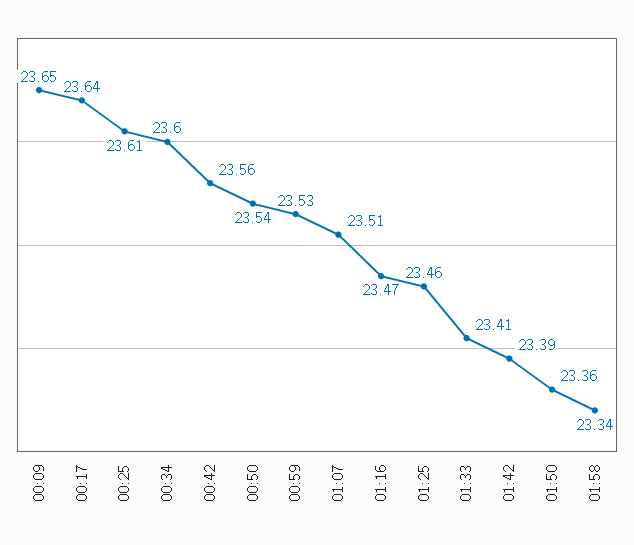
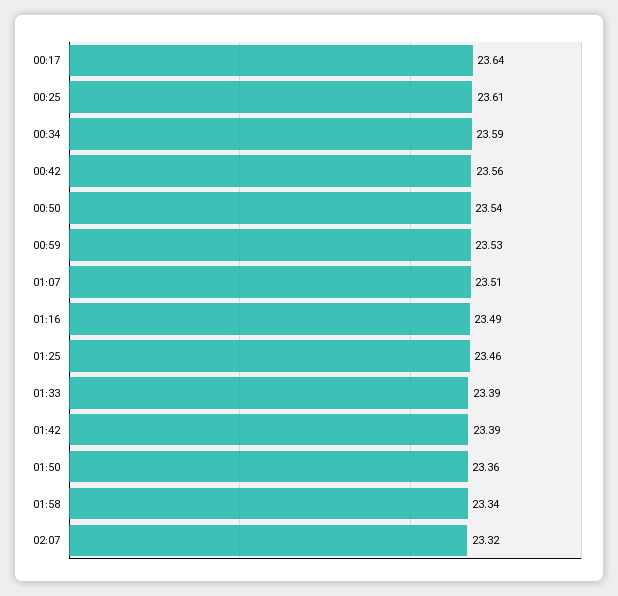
00:09: 23.65 -> none
00:34: 23.6 -> 23.59
01:16: 23.47 -> 23.49
01:33: 23.41 -> 23.39
02:07: none -> 23.32

